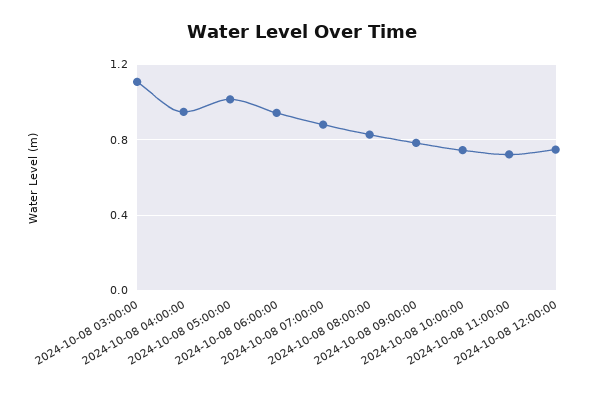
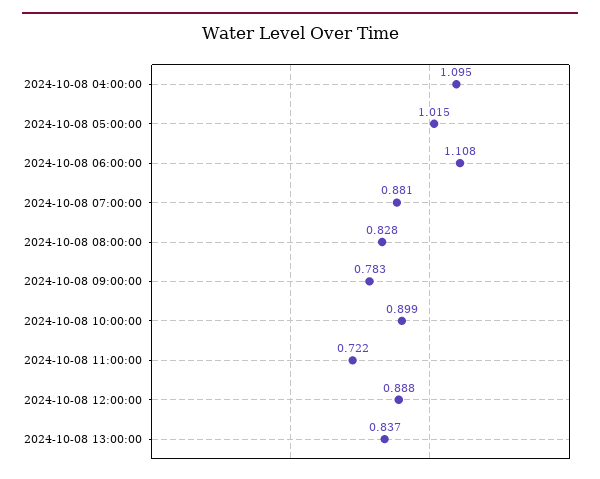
2024-10-08 03:00:00: 1.1 -> none
2024-10-08 04:00:00: 0.95 -> 1.095
2024-10-08 06:00:00: 0.95 -> 1.108
2024-10-08 10:00:00: 0.75 -> 0.899
2024-10-08 12:00:00: 0.75 -> 0.888
2024-10-08 13:00:00: none -> 0.837

